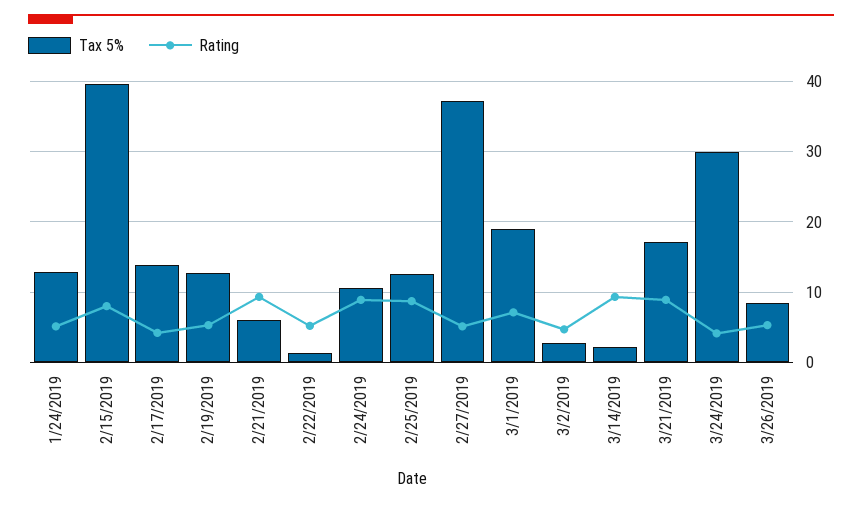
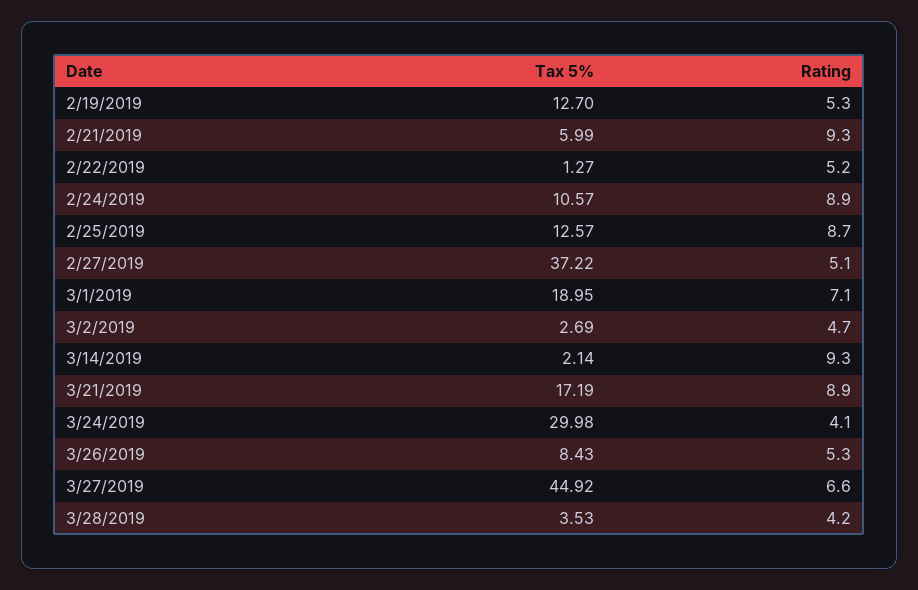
Tax 5%, 1/24/2019: 13 -> none
Rating, 1/24/2019: 5 -> none
Tax 5%, 2/15/2019: 40 -> none
Rating, 2/15/2019: 8 -> none
Tax 5%, 2/17/2019: 14 -> none
Rating, 2/17/2019: 4 -> none
Tax 5%, 3/27/2019: none -> 44.92
Rating, 3/27/2019: none -> 6.6
Tax 5%, 3/28/2019: none -> 3.53
Rating, 3/28/2019: none -> 4.2

